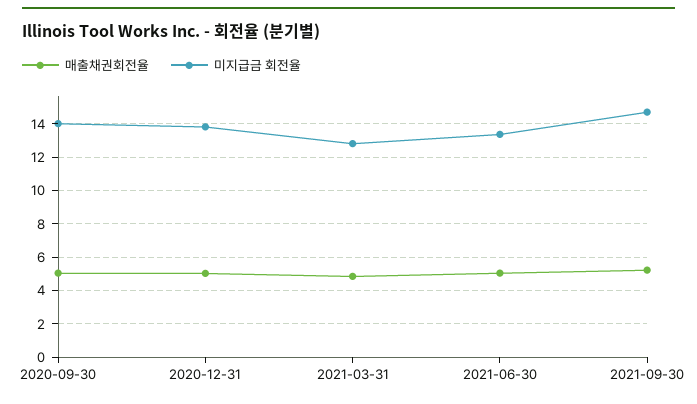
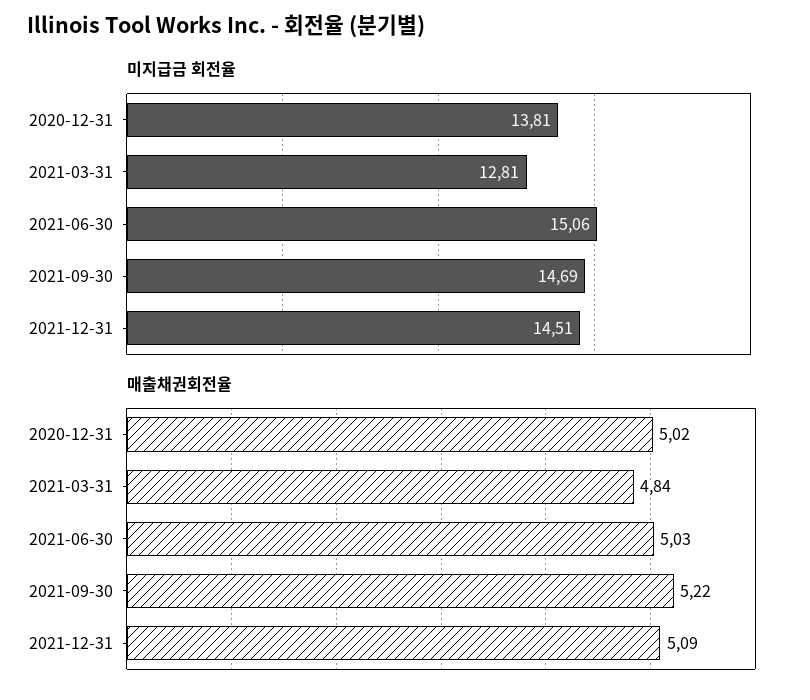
매출채권회전율, 2020-09-30: 5 -> none
미지급금 회전율, 2020-09-30: 14 -> none
미지급금 회전율, 2021-06-30: 13.5 -> 15.06
미지급금 회전율, 2021-12-31: none -> 14.51
매출채권회전율, 2021-12-31: none -> 5.09

